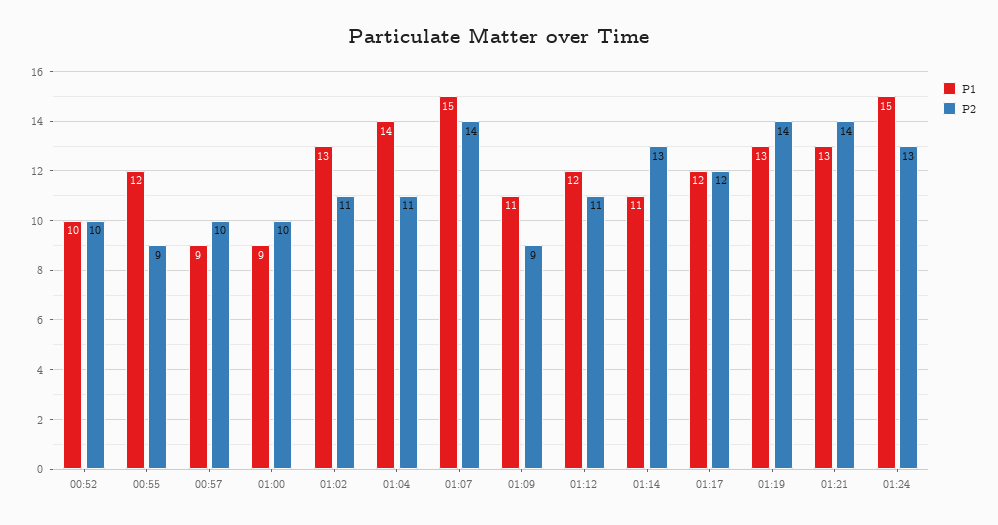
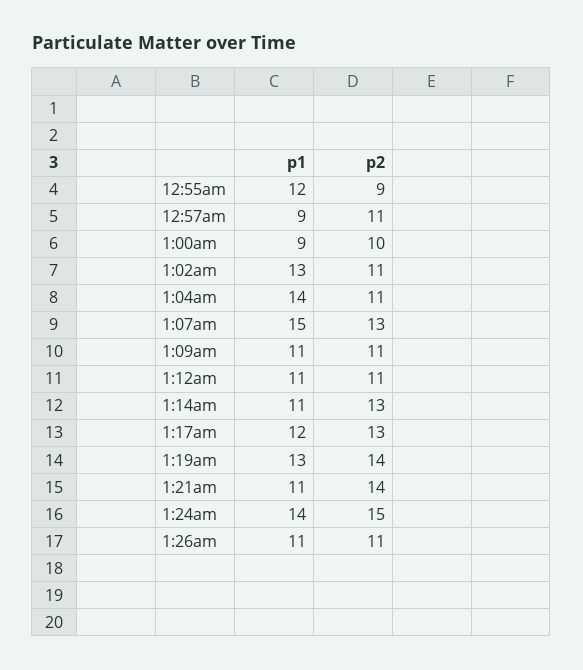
P1, 00:52: 10 -> none
P2, 00:52: 10 -> none
P2, 00:57: 10 -> 11
P2, 01:07: 14 -> 13
P2, 01:09: 9 -> 11
P1, 01:12: 12 -> 11
P2, 01:17: 12 -> 13
P1, 01:21: 13 -> 11
P1, 01:24: 15 -> 14
P2, 01:24: 13 -> 15
P1, 1:26am: none -> 11
P2, 1:26am: none -> 11

